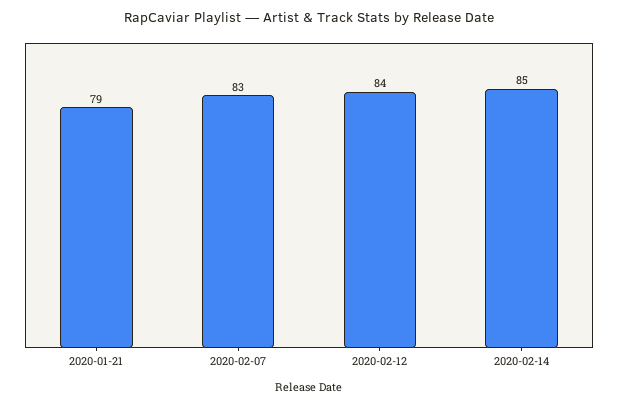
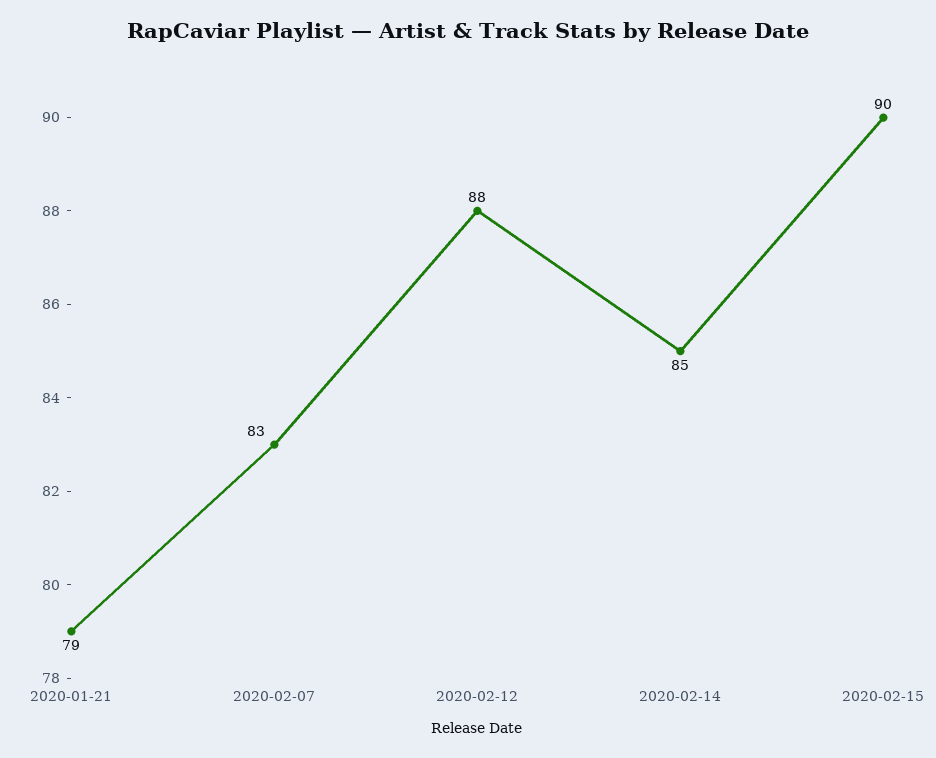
2020-02-12: 84 -> 88
2020-02-15: none -> 90

